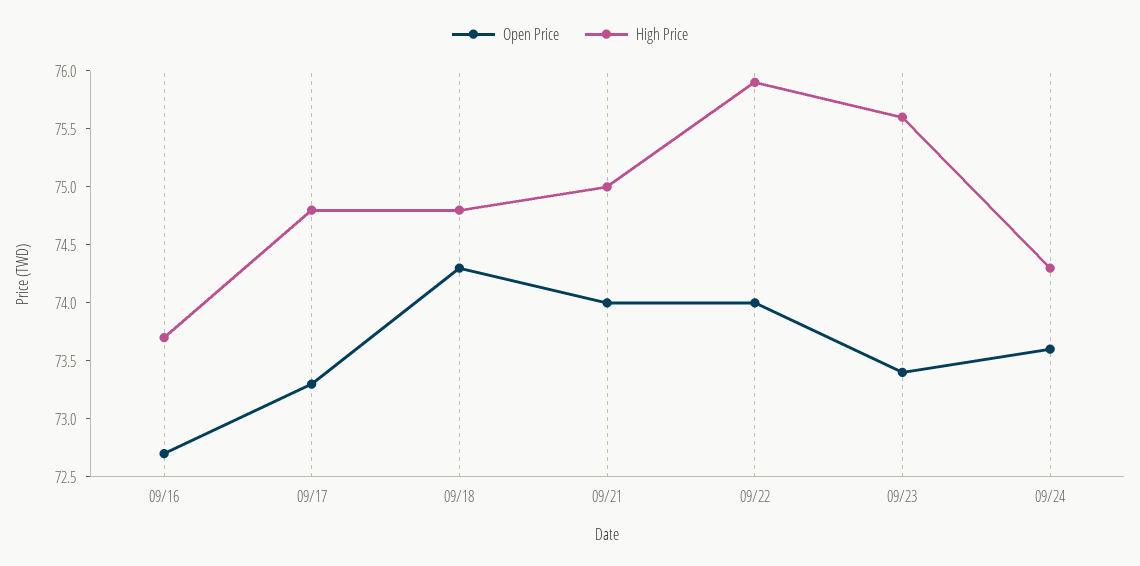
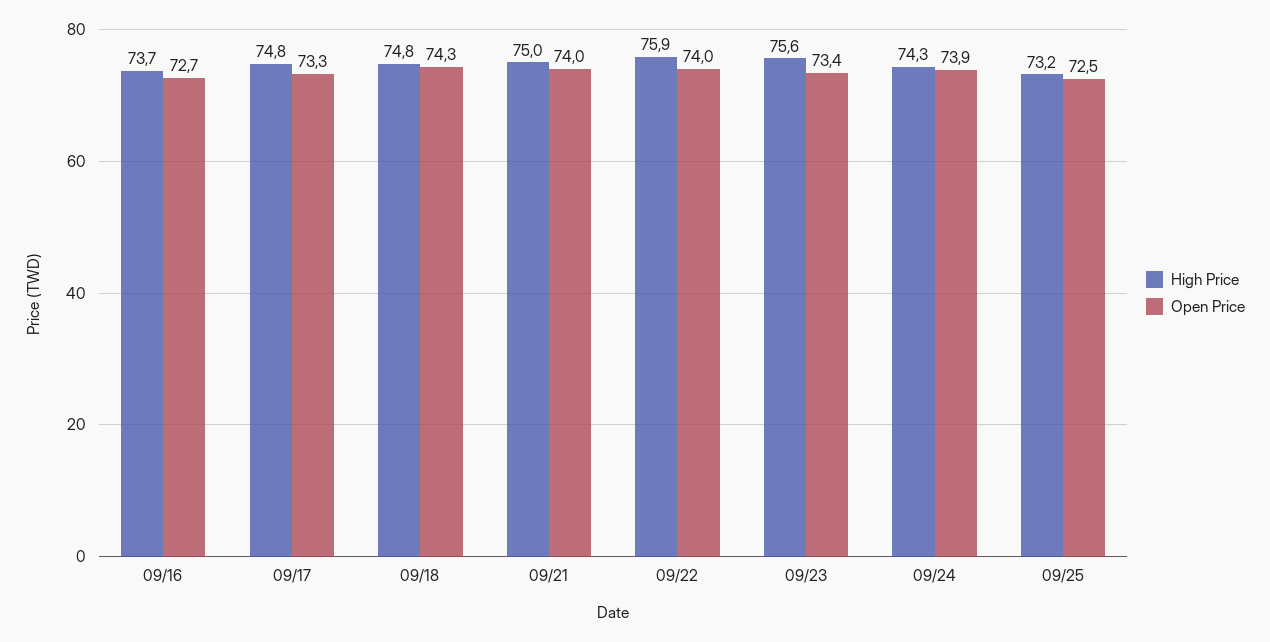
Open Price, 09/24: 73.6 -> 73.9
High Price, 09/25: none -> 73.2
Open Price, 09/25: none -> 72.5

